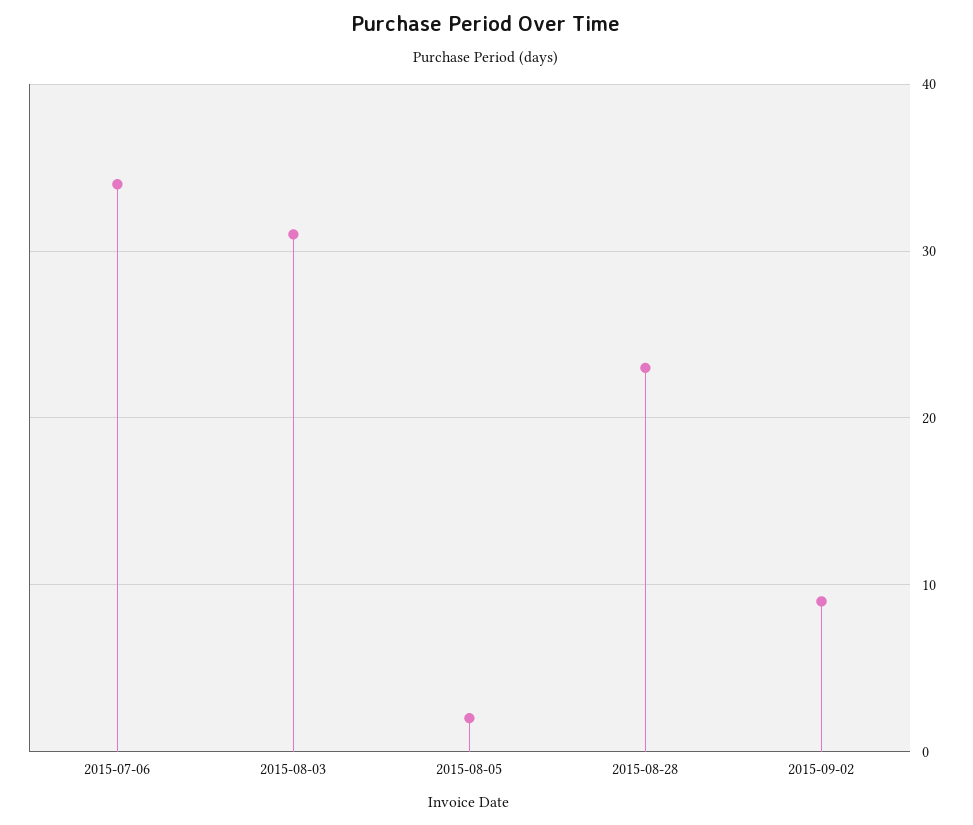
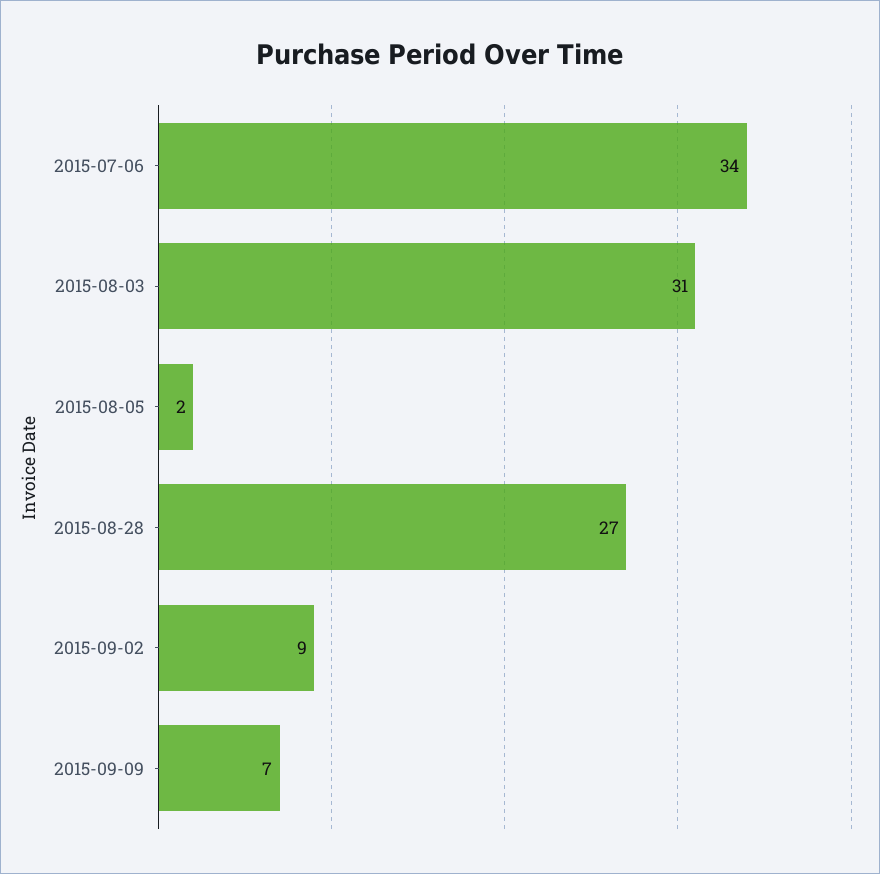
2015-08-28: 23 -> 27
2015-09-09: none -> 7

